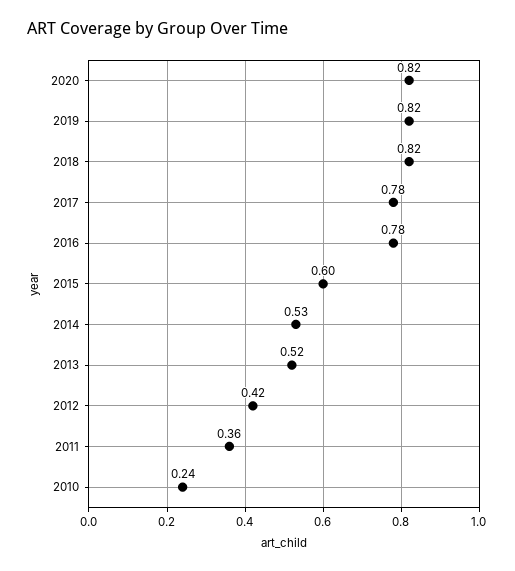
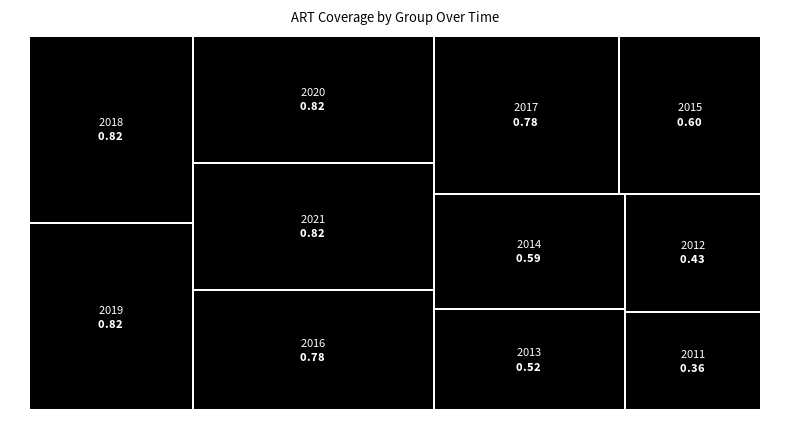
2014: 0.53 -> 0.59
2012: 0.42 -> 0.43
2010: 0.24 -> none
2021: none -> 0.82

